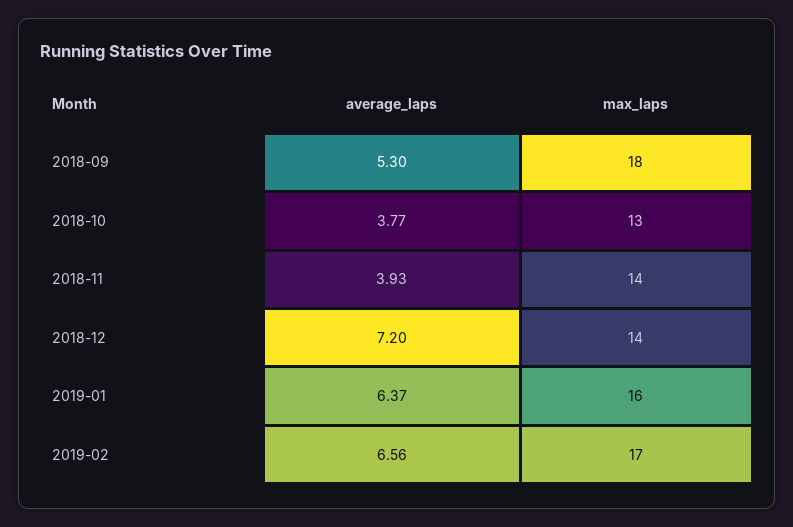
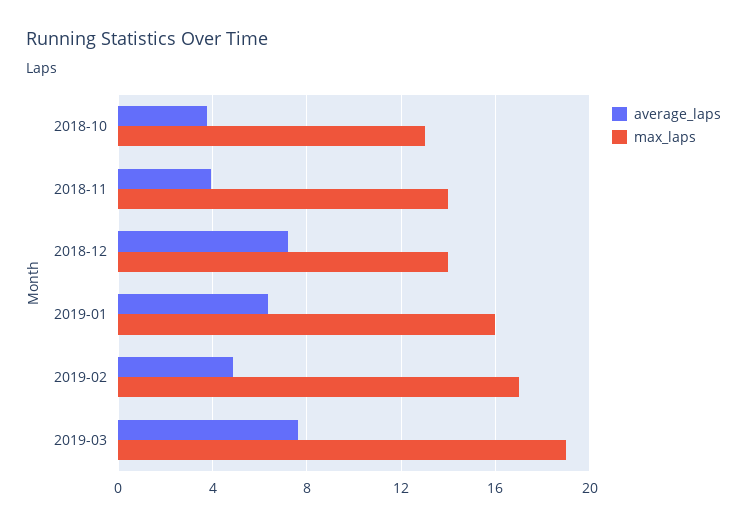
average_laps, 2018-09: 5.3 -> none
max_laps, 2018-09: 18 -> none
average_laps, 2019-02: 6.56 -> 5
average_laps, 2019-03: none -> 7.5
max_laps, 2019-03: none -> 19

